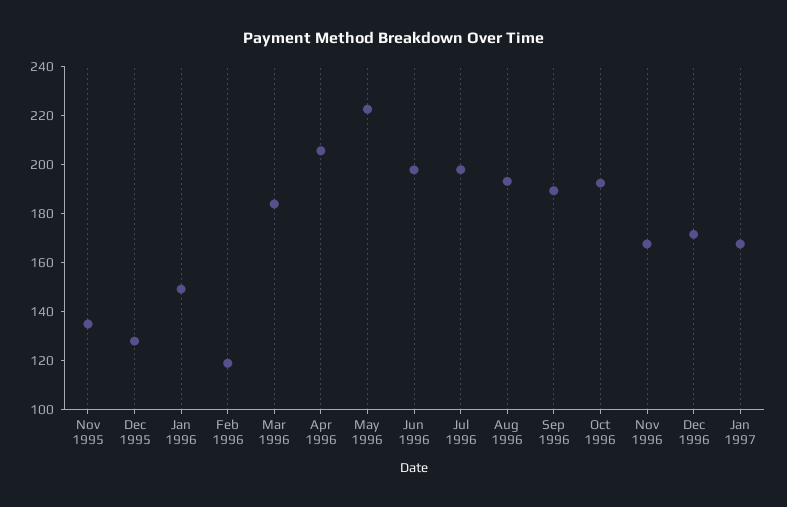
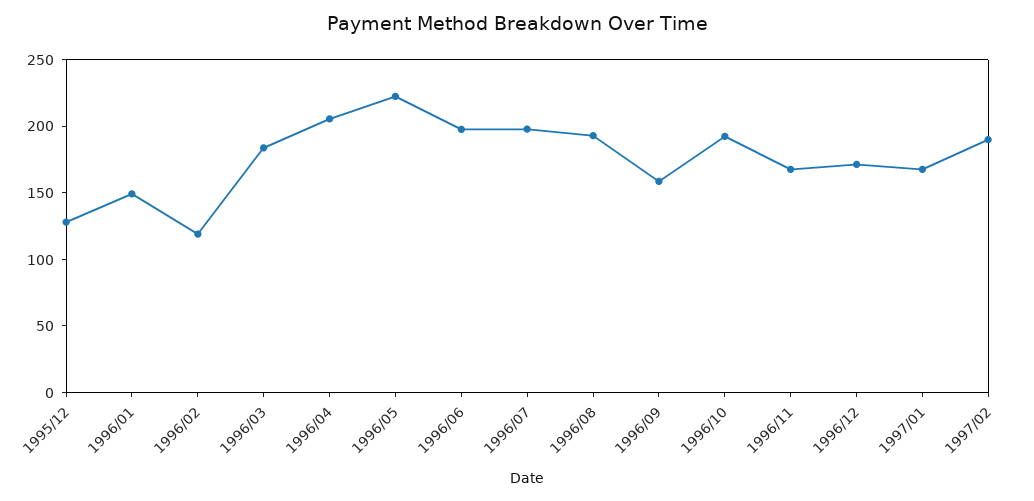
Nov 1995: 135 -> none
Sep 1996: 190 -> 160
1997/02: none -> 190

